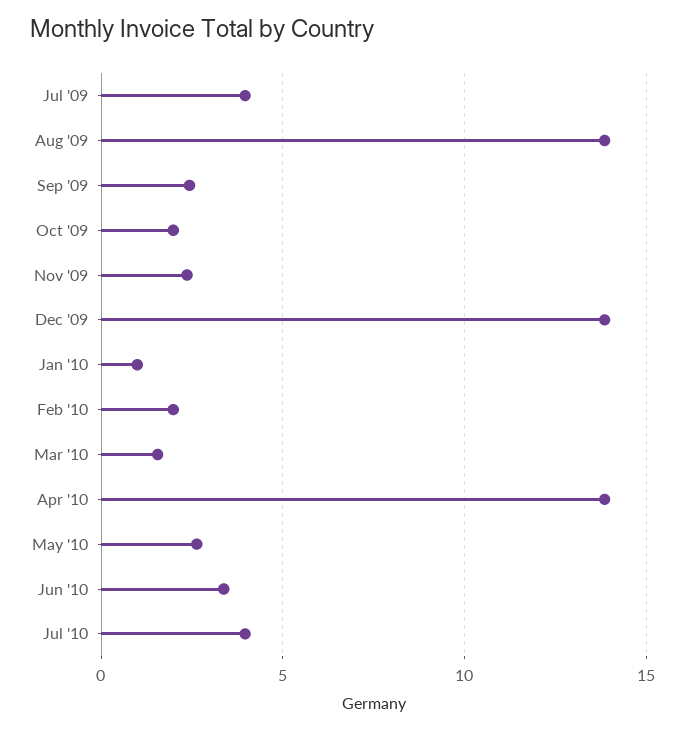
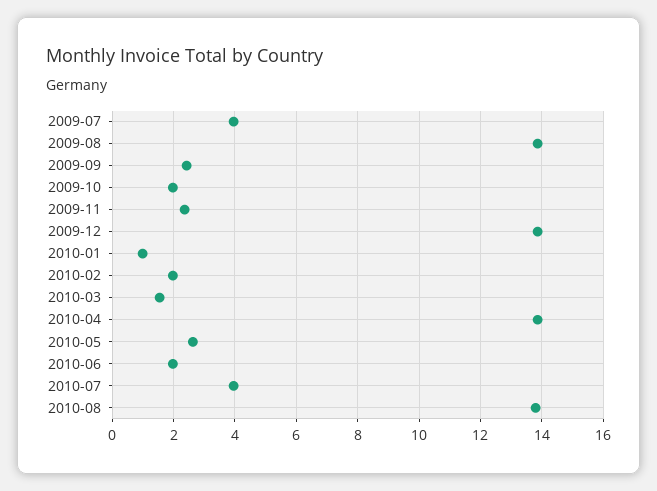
Jun '10: 3.5 -> 2
2010-08: none -> 13.8

